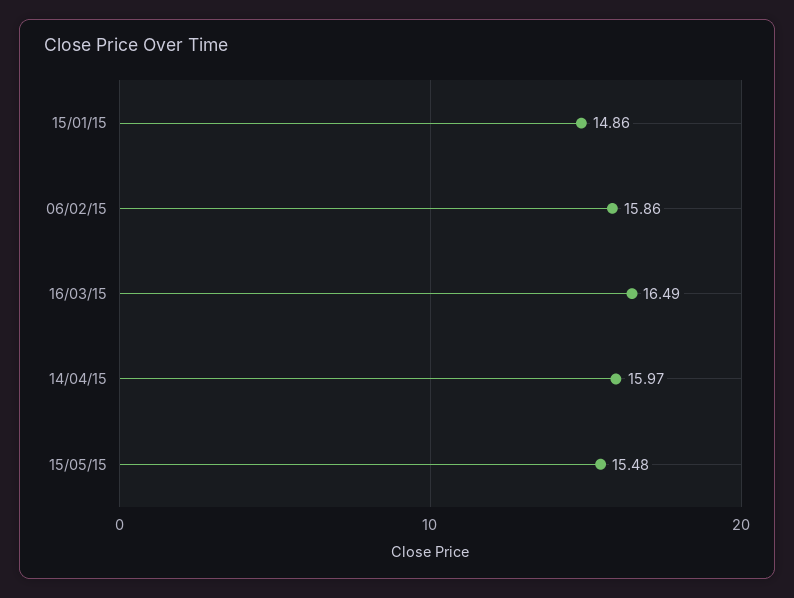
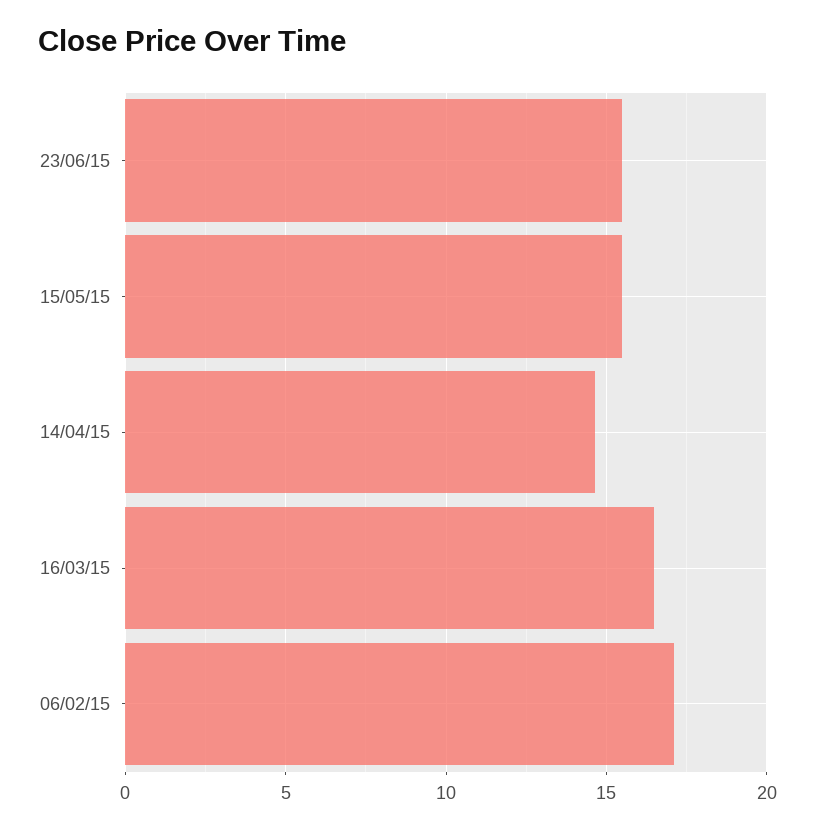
15/01/15: 14.86 -> none
06/02/15: 15.86 -> 17
14/04/15: 15.97 -> 14.5
23/06/15: none -> 15.5

